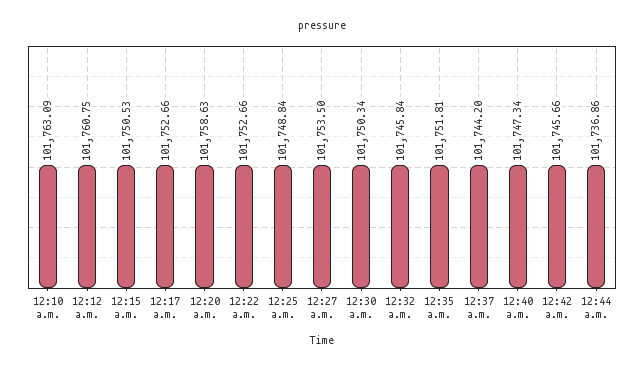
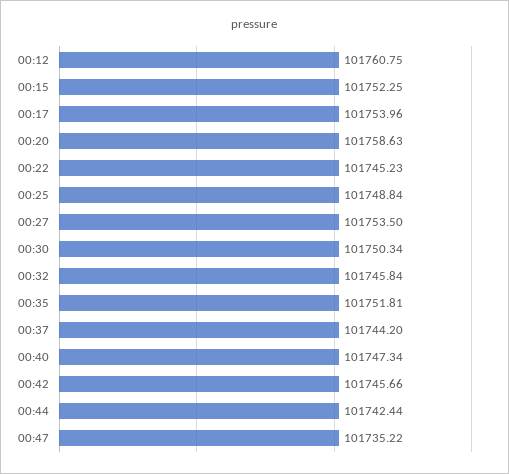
12:10 a.m.: 101763.09 -> none
12:15 a.m.: 101750.53 -> 101752.25
12:17 a.m.: 101752.66 -> 101753.96
12:22 a.m.: 101752.66 -> 101745.23
12:44 a.m.: 101736.86 -> 101742.44
00:47: none -> 101735.22

